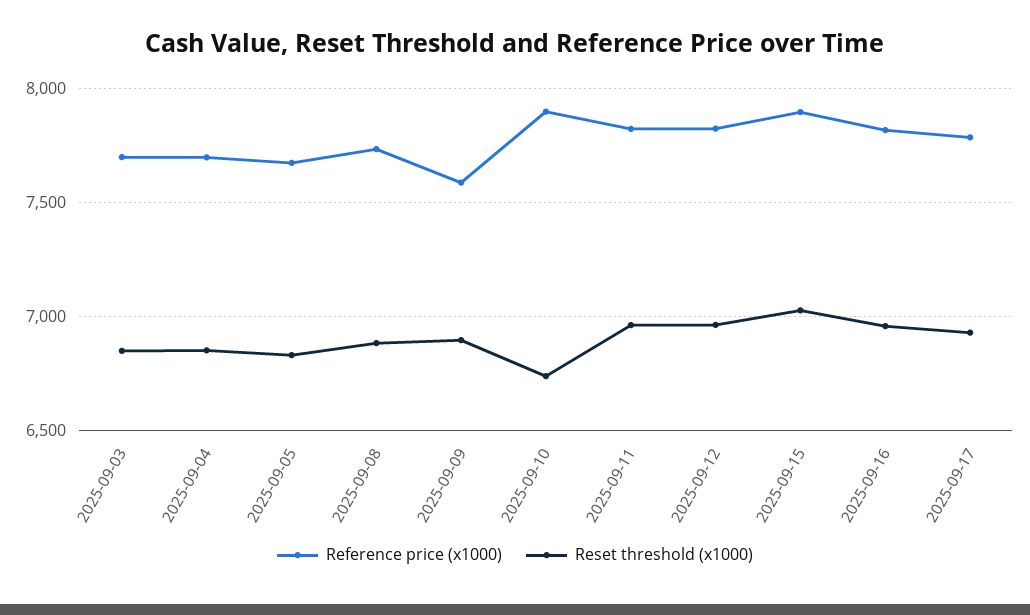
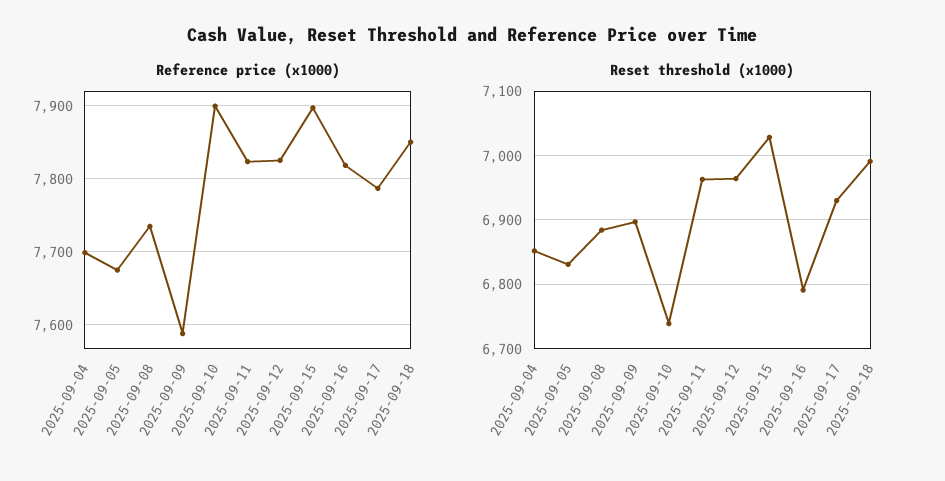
Reference price (x1000), 2025-09-03: 7700 -> none
Reset threshold (x1000), 2025-09-03: 6850 -> none
Reset threshold (x1000), 2025-09-16: 6950 -> 6790
Reference price (x1000), 2025-09-18: none -> 7850
Reset threshold (x1000), 2025-09-18: none -> 6990

